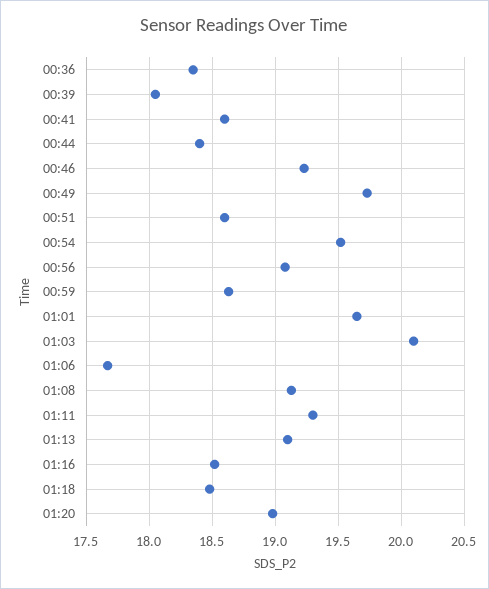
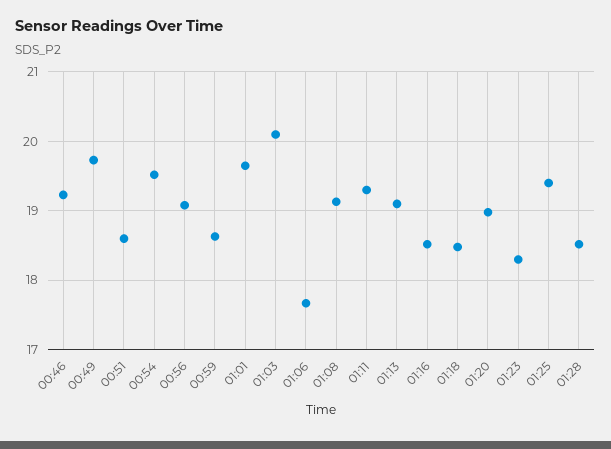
00:36: 18.35 -> none
00:39: 18.05 -> none
00:41: 18.6 -> none
00:44: 18.4 -> none
01:23: none -> 18.3
01:25: none -> 19.4
01:28: none -> 18.5

